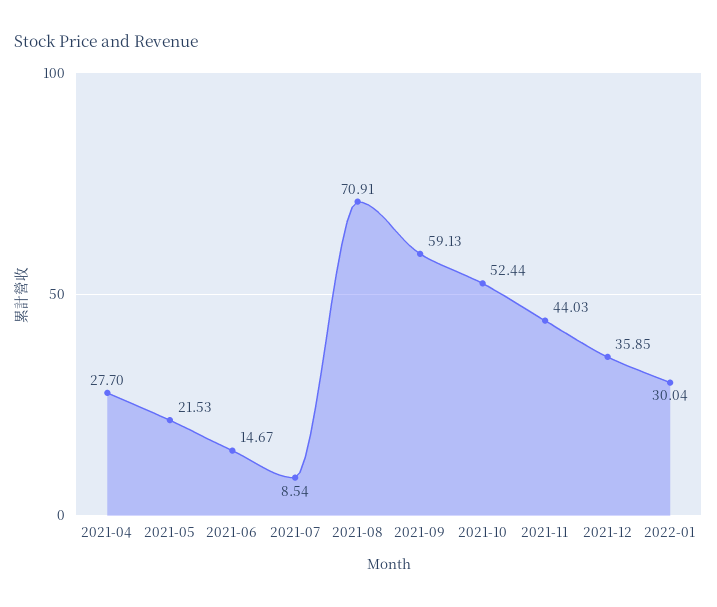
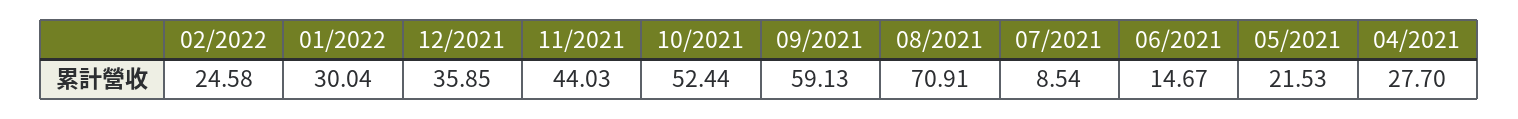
02/2022: none -> 24.58

